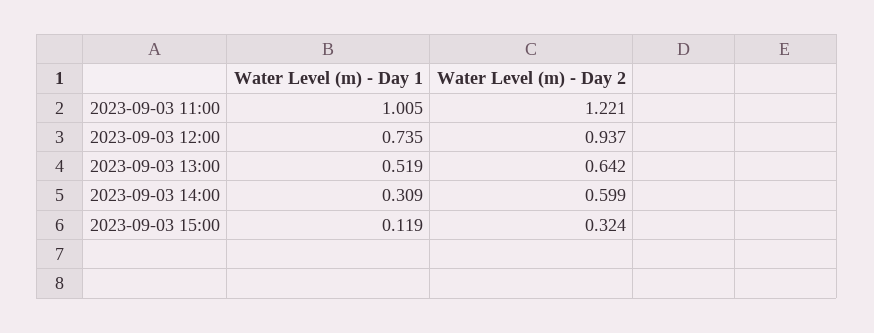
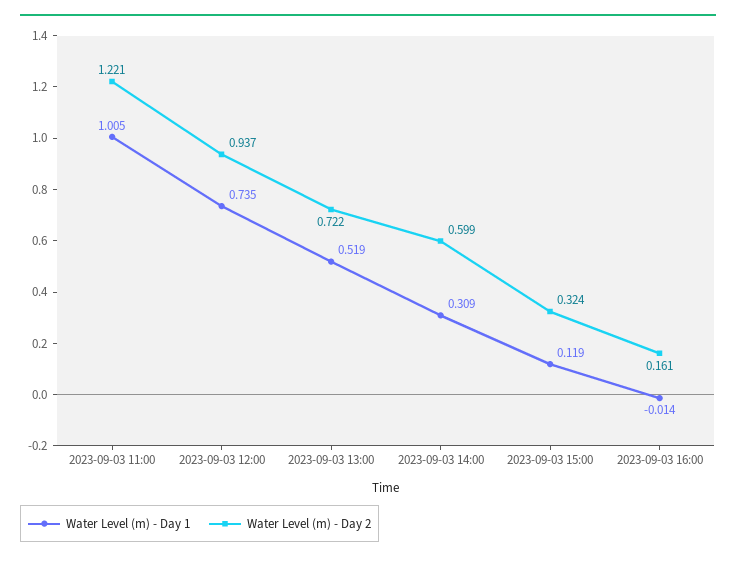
Water Level (m) - Day 2, 2023-09-03 13:00: 0.642 -> 0.722
Water Level (m) - Day 1, 2023-09-03 16:00: none -> -0.014
Water Level (m) - Day 2, 2023-09-03 16:00: none -> 0.161

